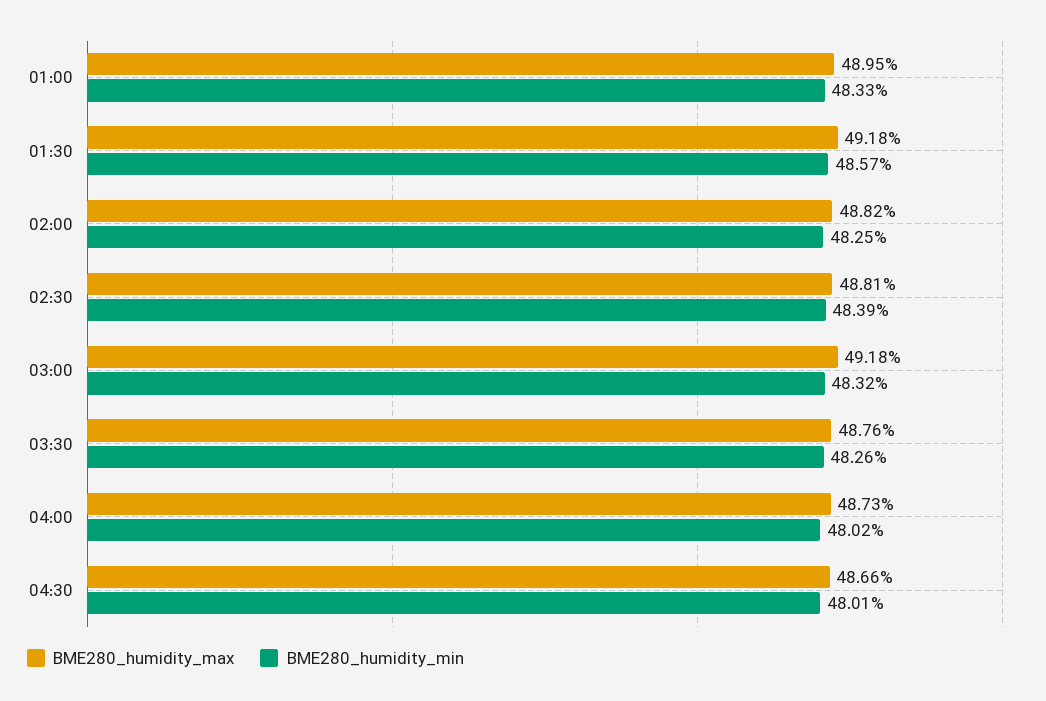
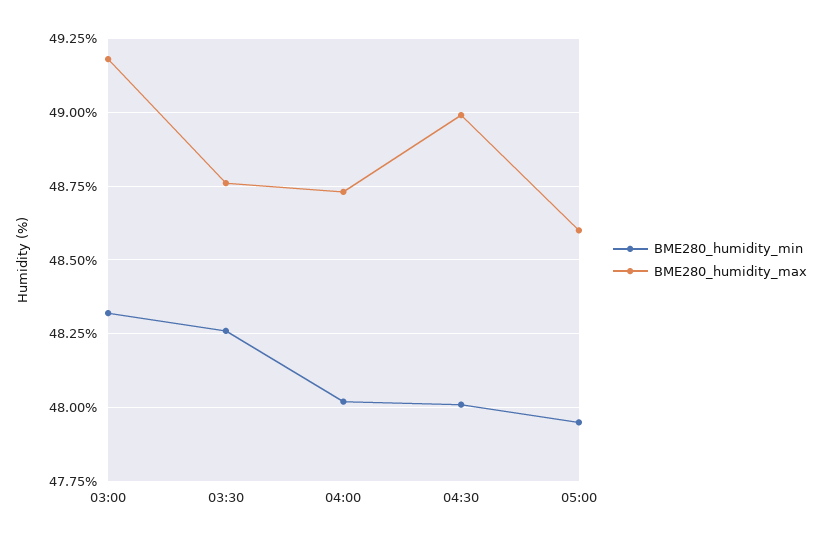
BME280_humidity_max, 01:00: 48.95 -> none
BME280_humidity_min, 01:00: 48.33 -> none
BME280_humidity_max, 01:30: 49.18 -> none
BME280_humidity_min, 01:30: 48.57 -> none
BME280_humidity_max, 02:00: 48.82 -> none
BME280_humidity_min, 02:00: 48.25 -> none
BME280_humidity_max, 02:30: 48.81 -> none
BME280_humidity_min, 02:30: 48.39 -> none
BME280_humidity_max, 04:30: 48.66 -> 49
BME280_humidity_min, 05:00: none -> 47.95
BME280_humidity_max, 05:00: none -> 48.6

